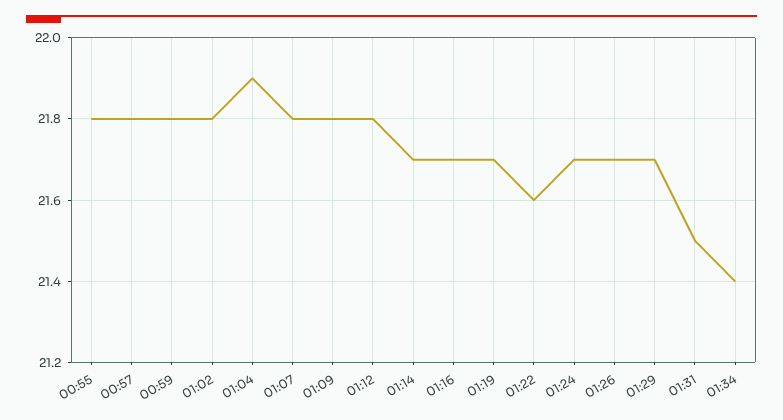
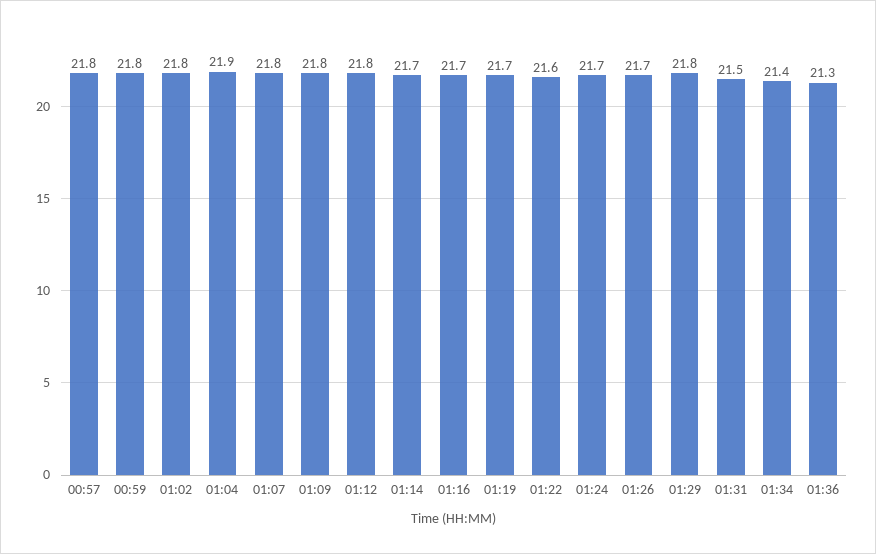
00:55: 21.8 -> none
01:29: 21.7 -> 21.8
01:36: none -> 21.3

